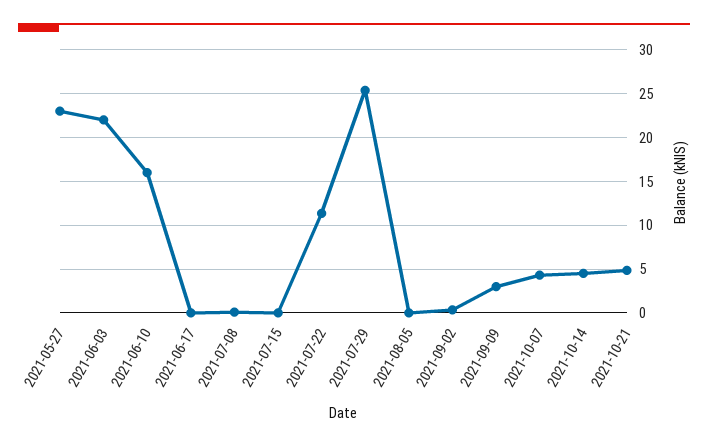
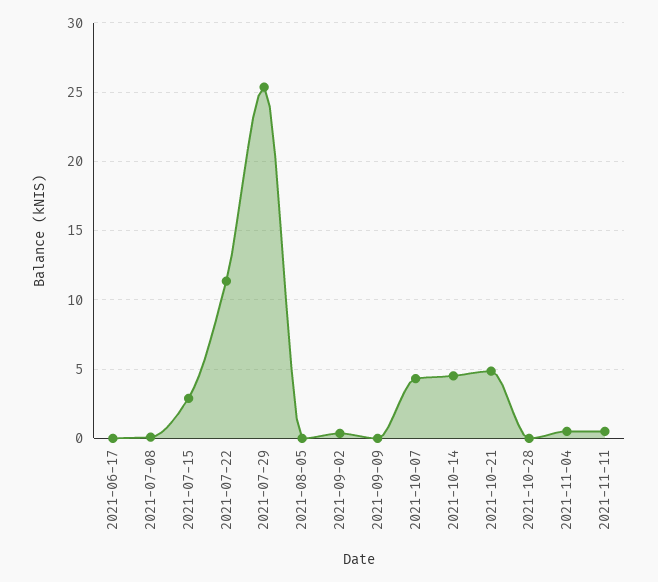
2021-05-27: 23 -> none
2021-06-03: 22 -> none
2021-06-10: 16 -> none
2021-07-15: 0 -> 3
2021-09-09: 3 -> 0
2021-10-28: none -> 0
2021-11-04: none -> 0.5
2021-11-11: none -> 0.5

